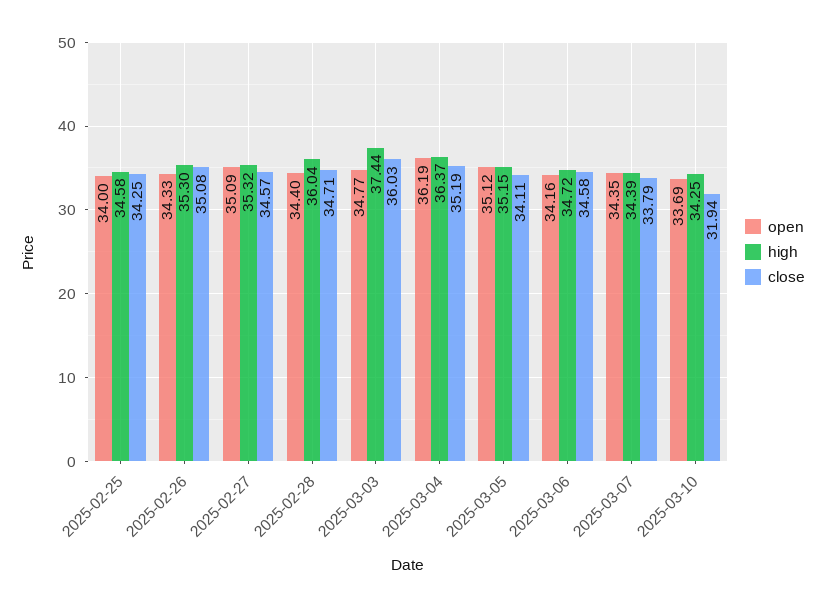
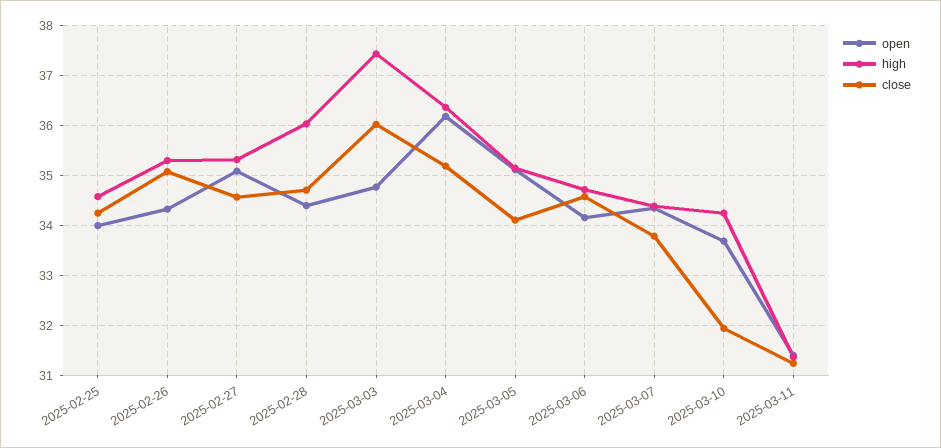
open, 2025-03-11: none -> 31.4
high, 2025-03-11: none -> 31.4
close, 2025-03-11: none -> 31.2

